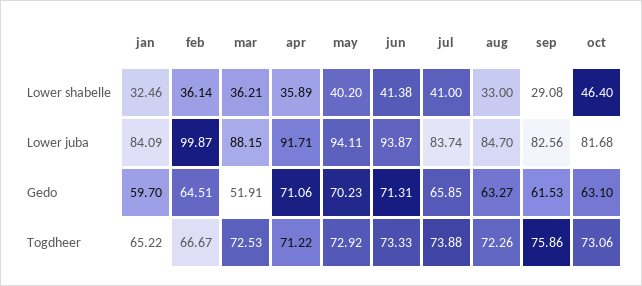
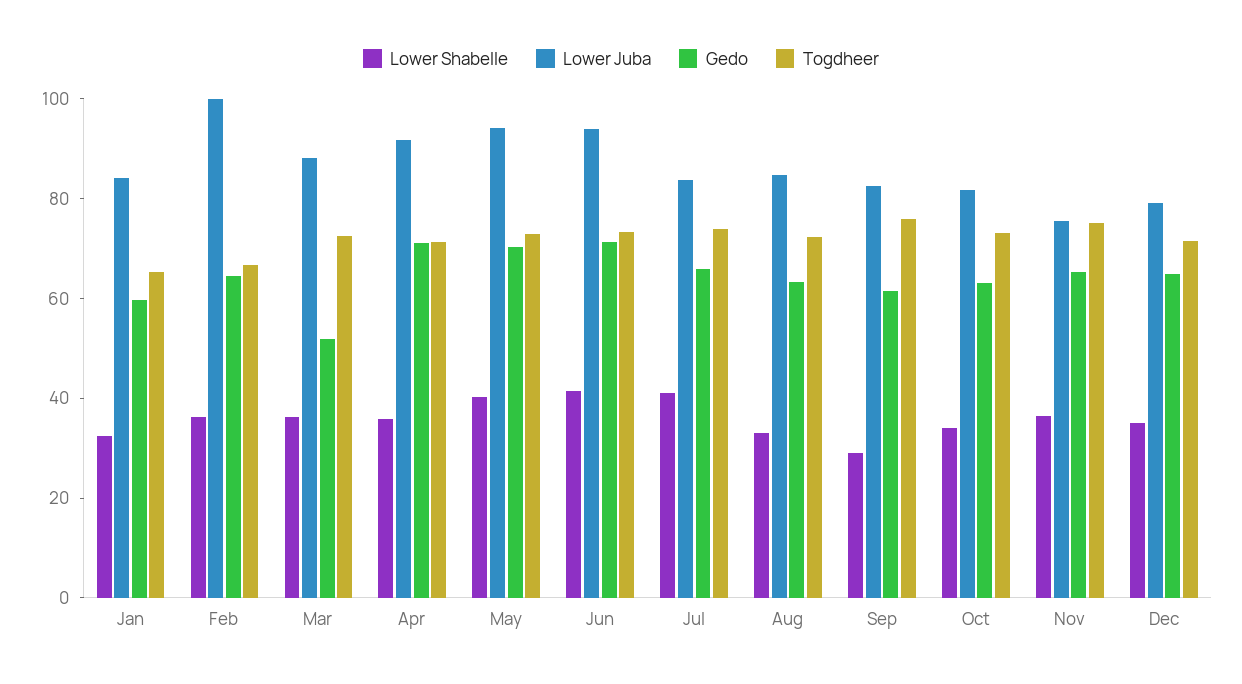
Lower shabelle, oct: 46.4 -> 35
Lower shabelle, Nov: none -> 35
Lower juba, Nov: none -> 75
Gedo, Nov: none -> 65
Togdheer, Nov: none -> 75
Lower shabelle, Dec: none -> 35
Lower juba, Dec: none -> 80
Gedo, Dec: none -> 65
Togdheer, Dec: none -> 70

